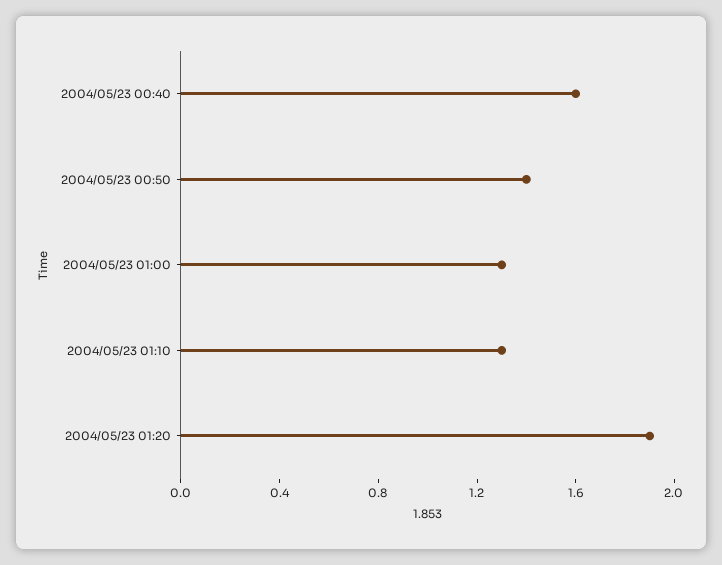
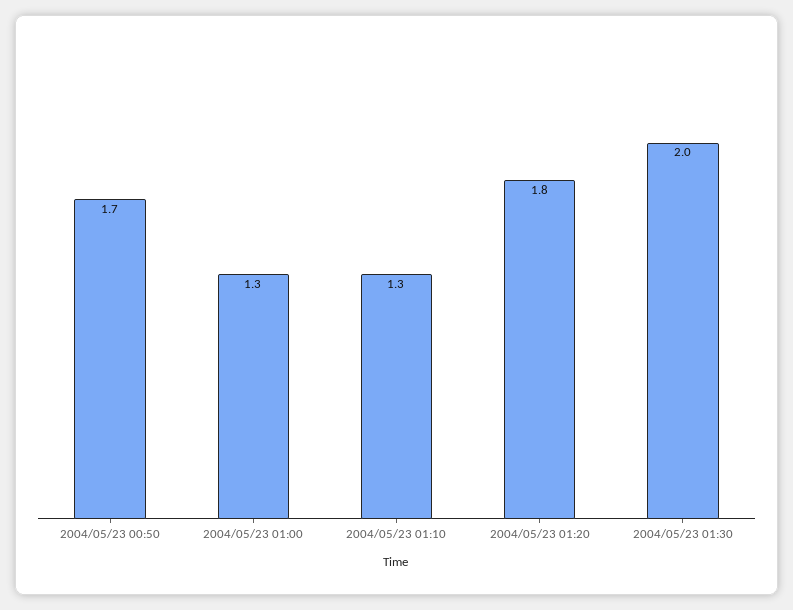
2004/05/23 00:40: 1.6 -> none
2004/05/23 00:50: 1.4 -> 1.7
2004/05/23 01:20: 1.9 -> 1.8
2004/05/23 01:30: none -> 2

